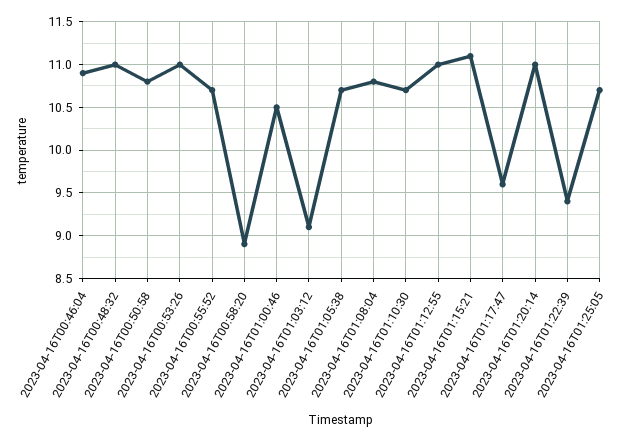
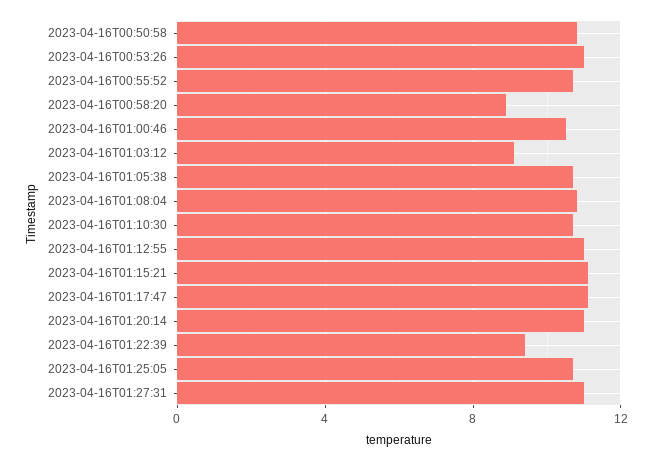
2023-04-16T00:46:04: 10.9 -> none
2023-04-16T00:48:32: 11 -> none
2023-04-16T01:17:47: 9.6 -> 11
2023-04-16T01:27:31: none -> 11

